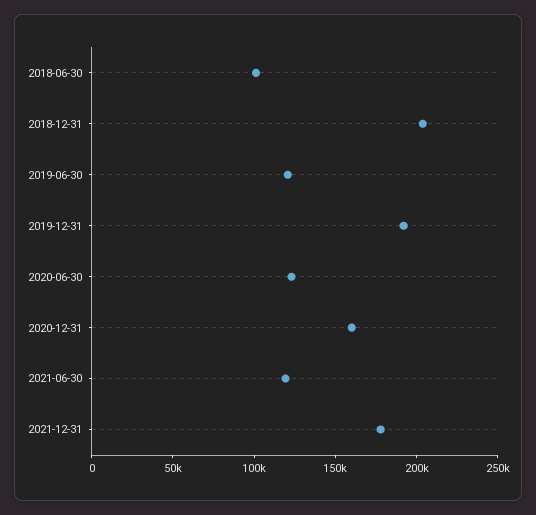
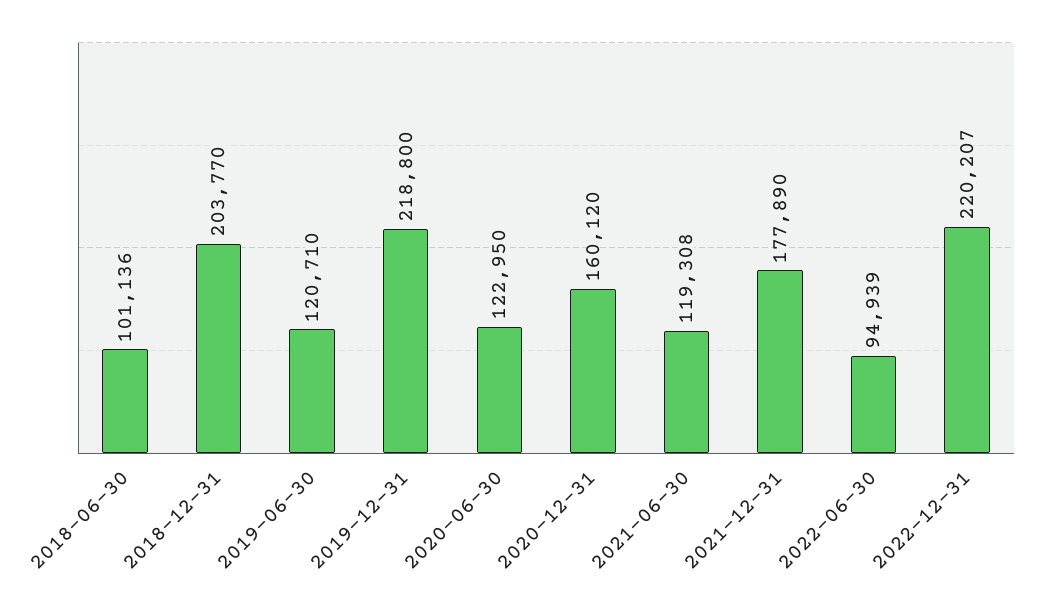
2019-12-31: 190000 -> 218800
2022-06-30: none -> 94939
2022-12-31: none -> 220207

